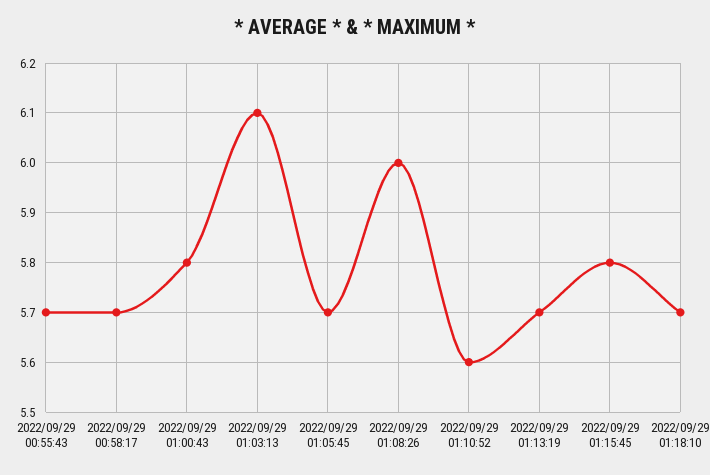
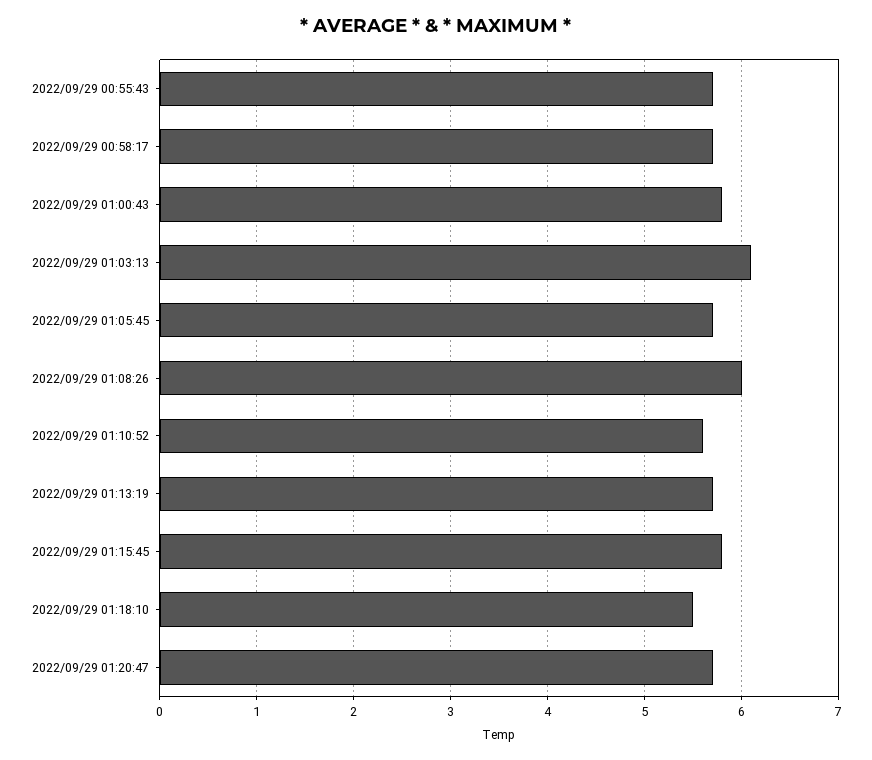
2022/09/29 01:18:10: 5.7 -> 5.5
2022/09/29 01:20:47: none -> 5.7

